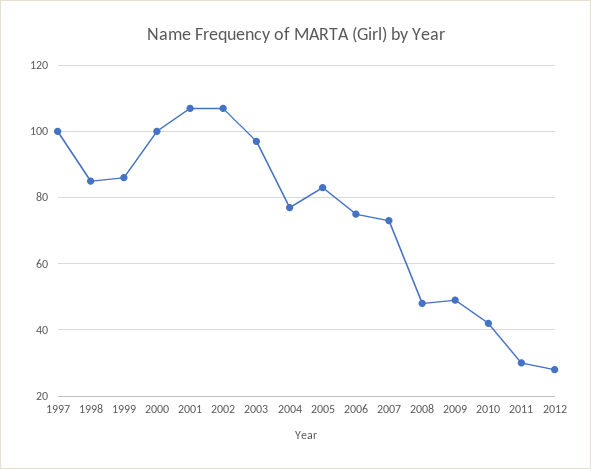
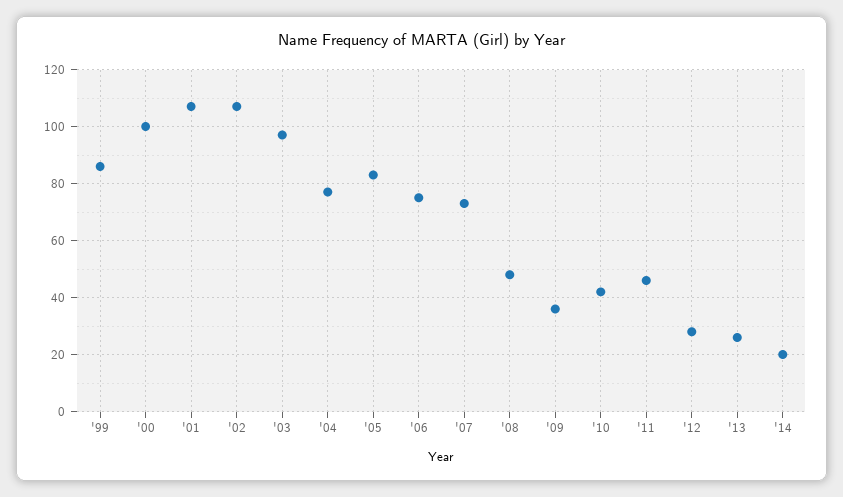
1997: 100 -> none
1998: 85 -> none
2009: 50 -> 35
2011: 30 -> 45
'13: none -> 25
'14: none -> 20

